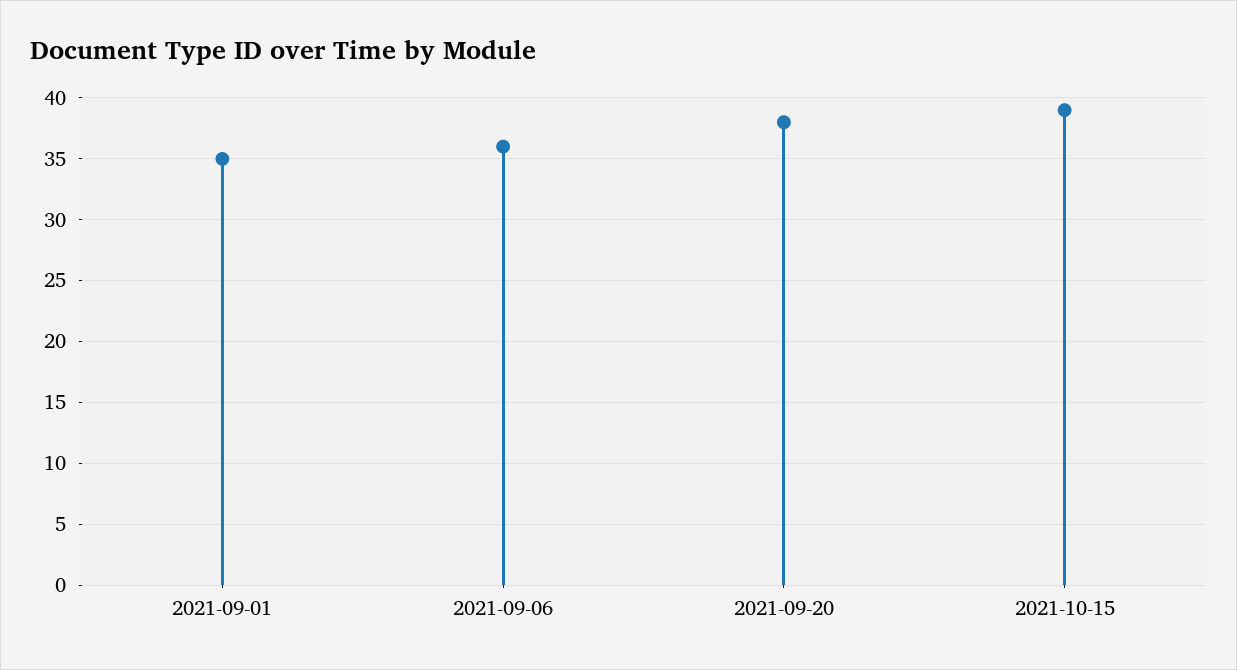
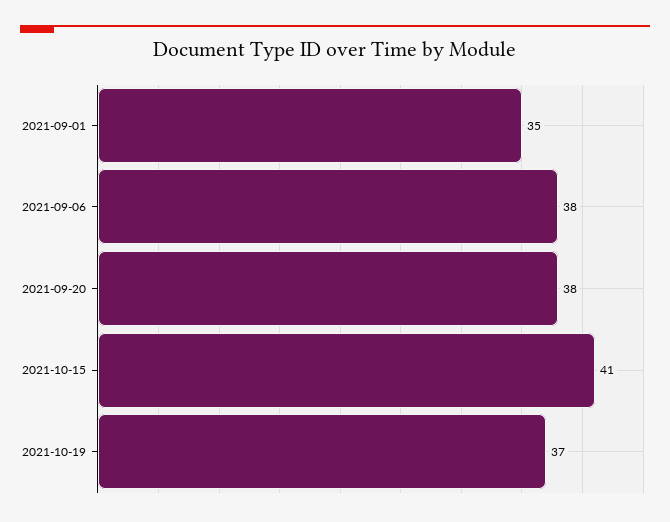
2021-09-06: 36 -> 38
2021-10-15: 39 -> 41
2021-10-19: none -> 37

